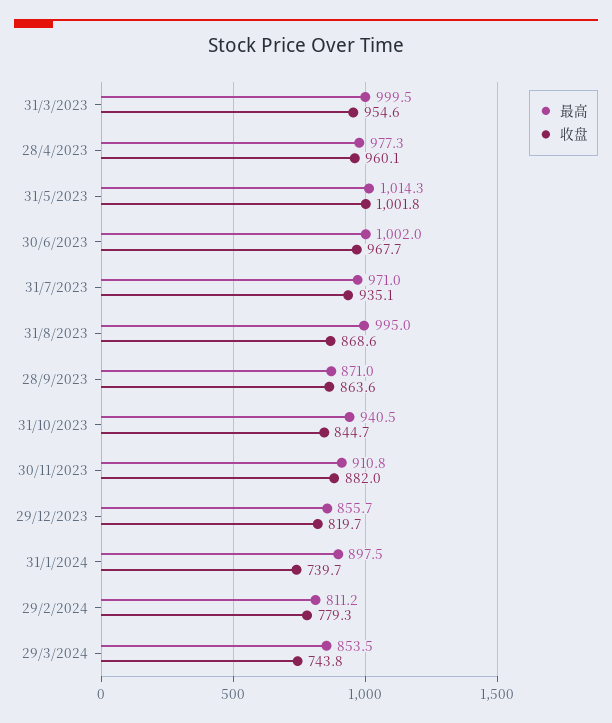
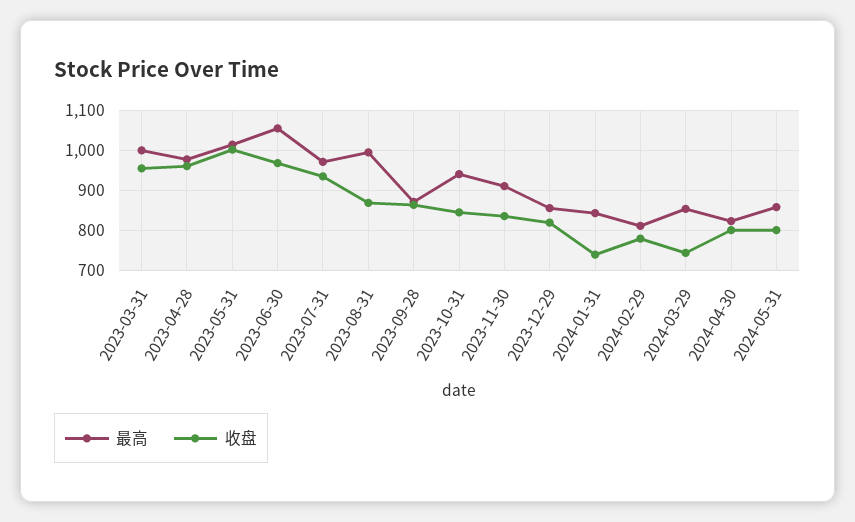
最高, 30/6/2023: 1002 -> 1060
收盘, 30/11/2023: 882 -> 840
最高, 31/1/2024: 897.5 -> 840
最高, 2024-04-30: none -> 820
收盘, 2024-04-30: none -> 800
最高, 2024-05-31: none -> 860
收盘, 2024-05-31: none -> 800

